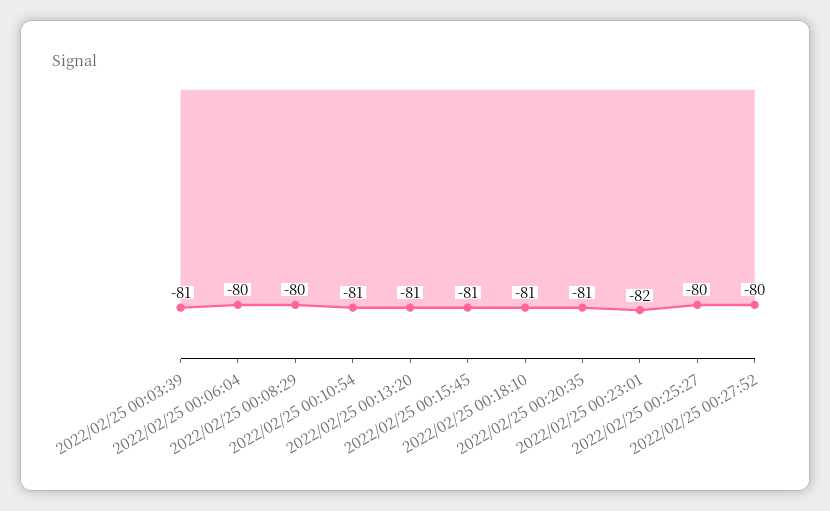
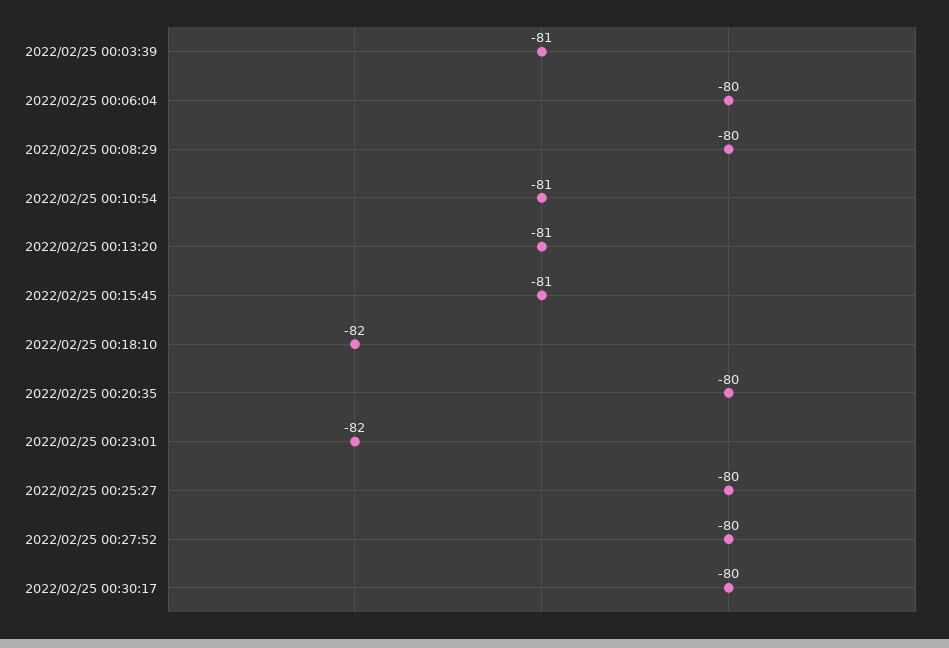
2022/02/25 00:18:10: -81 -> -82
2022/02/25 00:20:35: -81 -> -80
2022/02/25 00:30:17: none -> -80

